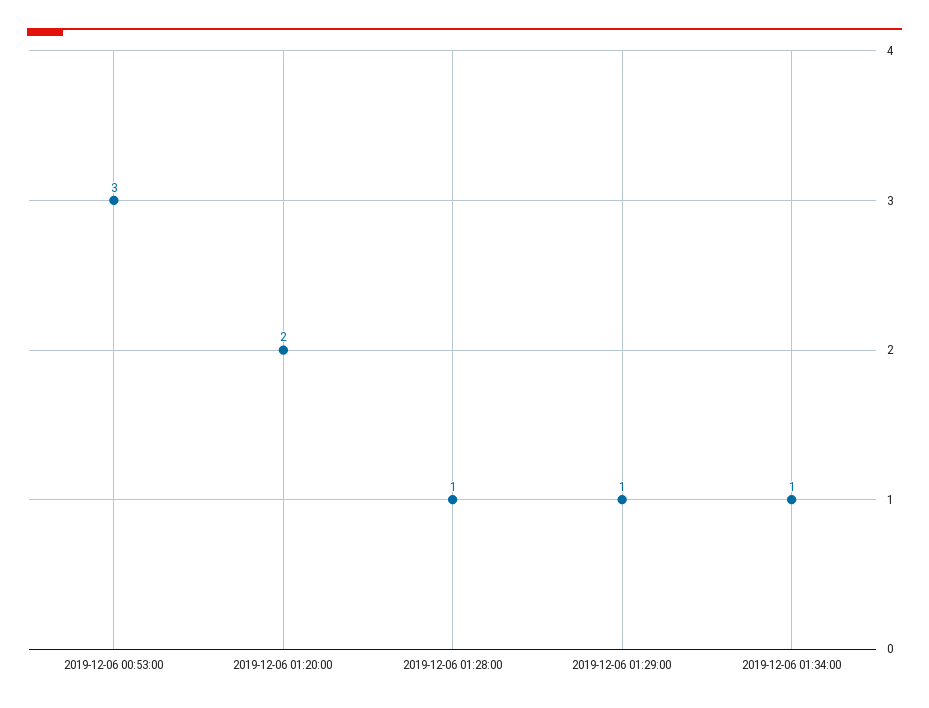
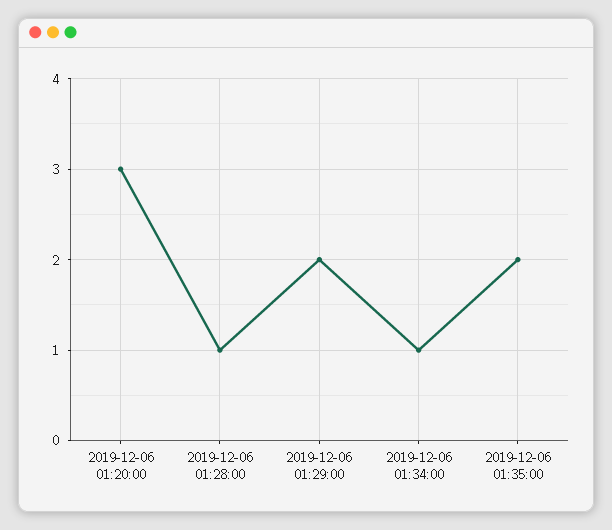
2019-12-06 00:53:00: 3 -> none
2019-12-06 01:20:00: 2 -> 3
2019-12-06 01:29:00: 1 -> 2
2019-12-06 01:35:00: none -> 2

